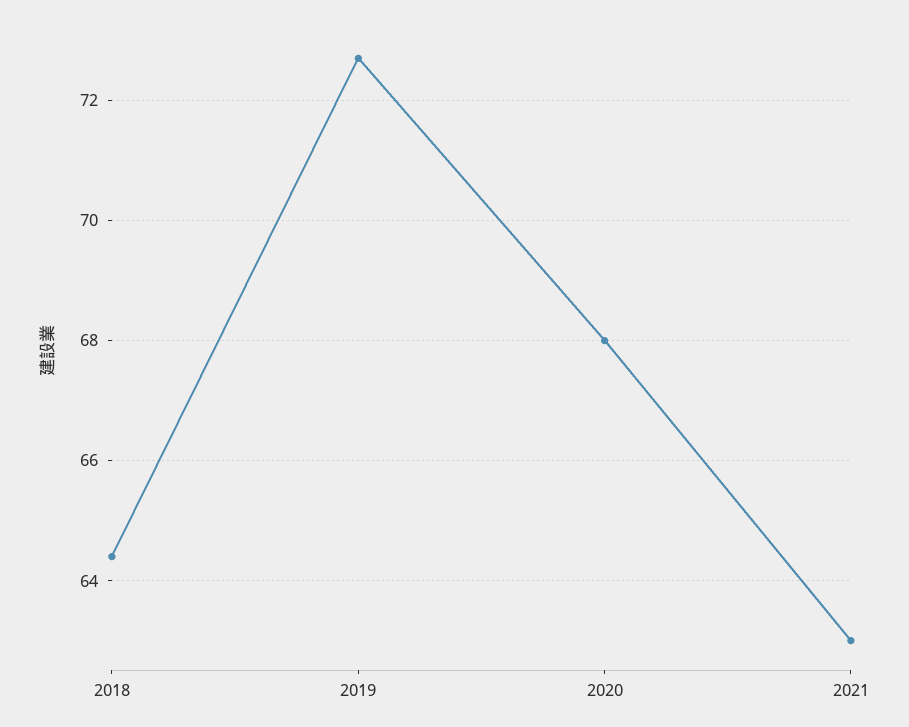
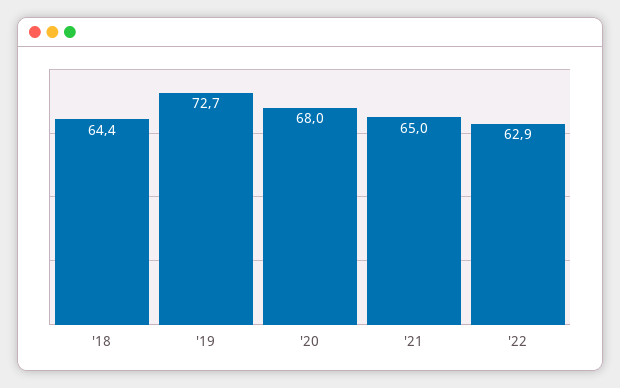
2021: 63 -> 65
'22: none -> 62.9

